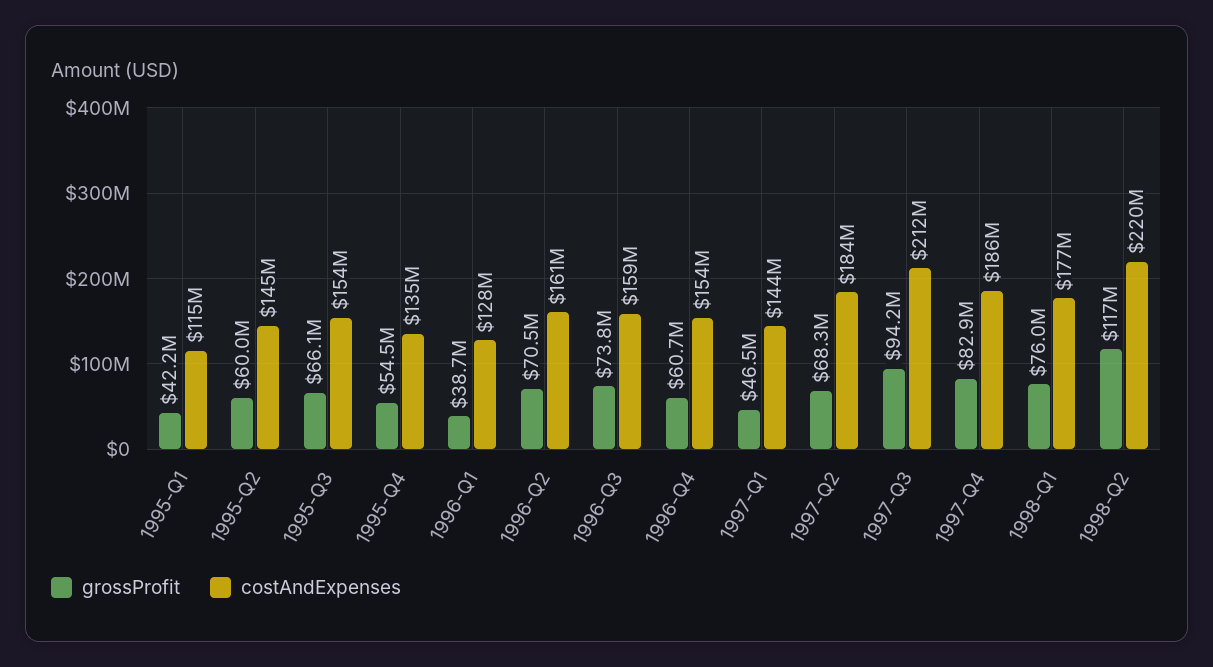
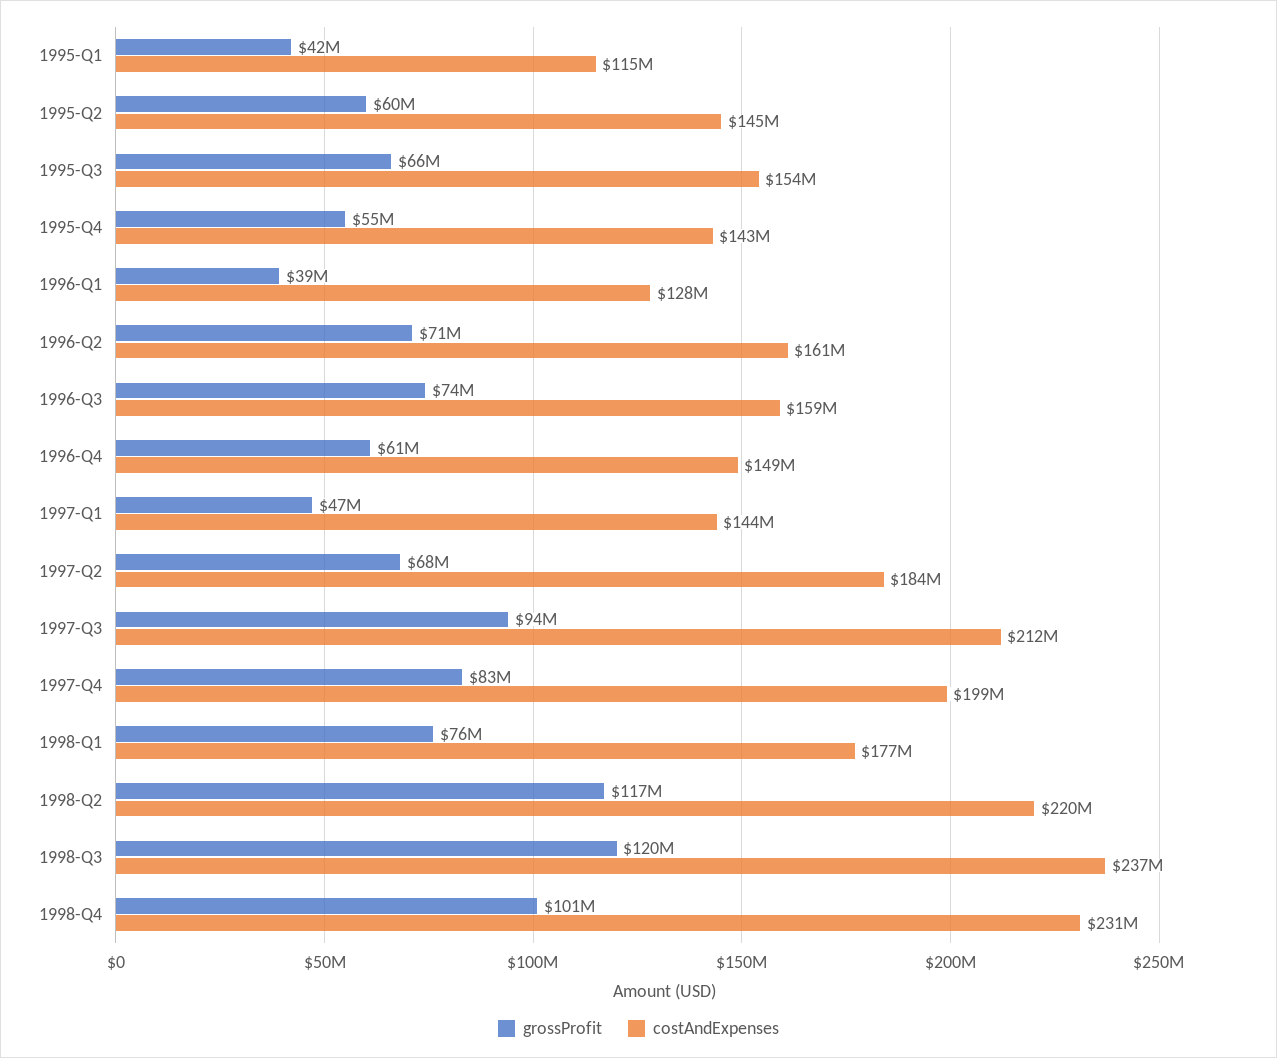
costAndExpenses, 1995-Q4: 135000000 -> 143000000
costAndExpenses, 1996-Q4: 154000000 -> 149000000
costAndExpenses, 1997-Q4: 186000000 -> 199000000
grossProfit, 1998-Q3: none -> 120000000
costAndExpenses, 1998-Q3: none -> 237000000
grossProfit, 1998-Q4: none -> 101000000
costAndExpenses, 1998-Q4: none -> 231000000

